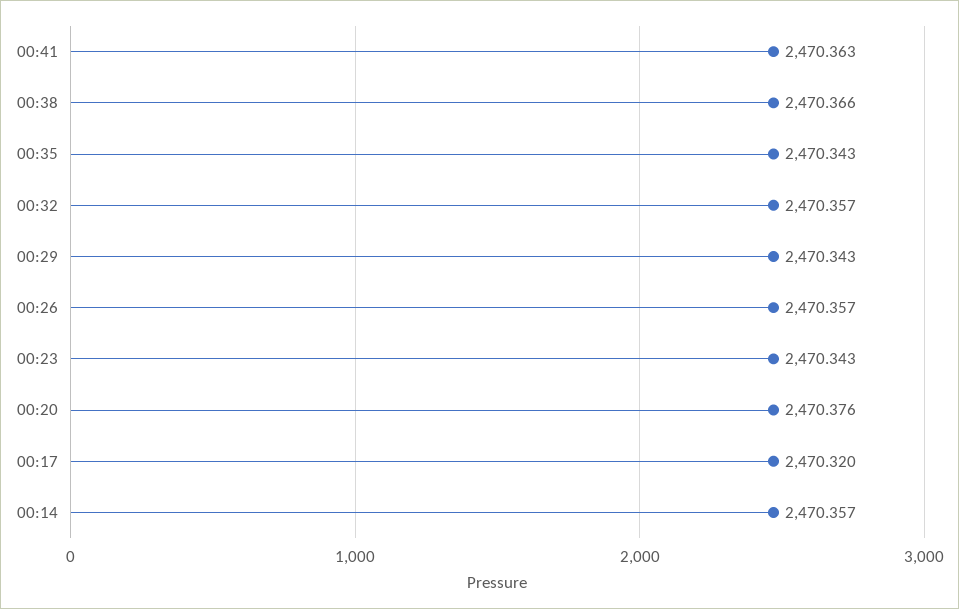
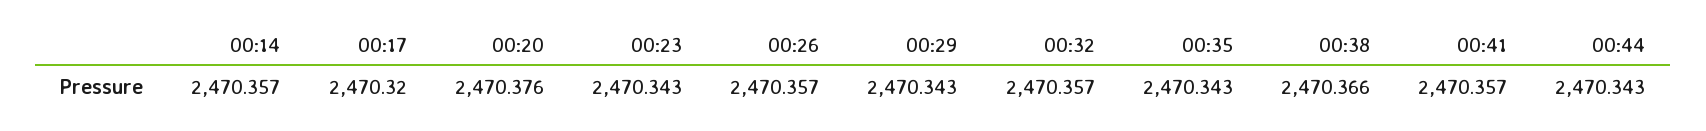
00:41: 2470.363 -> 2470.357
00:44: none -> 2470.343

